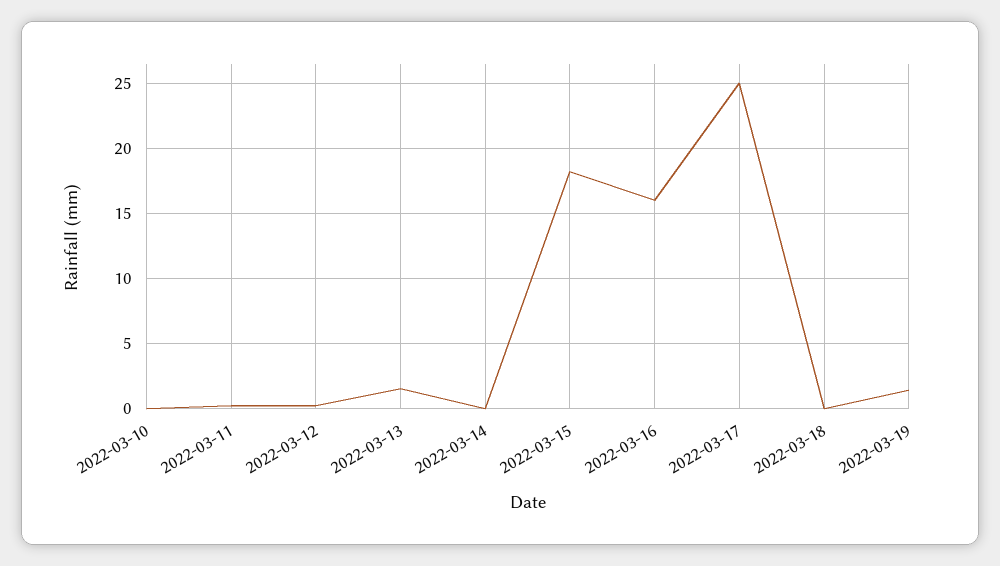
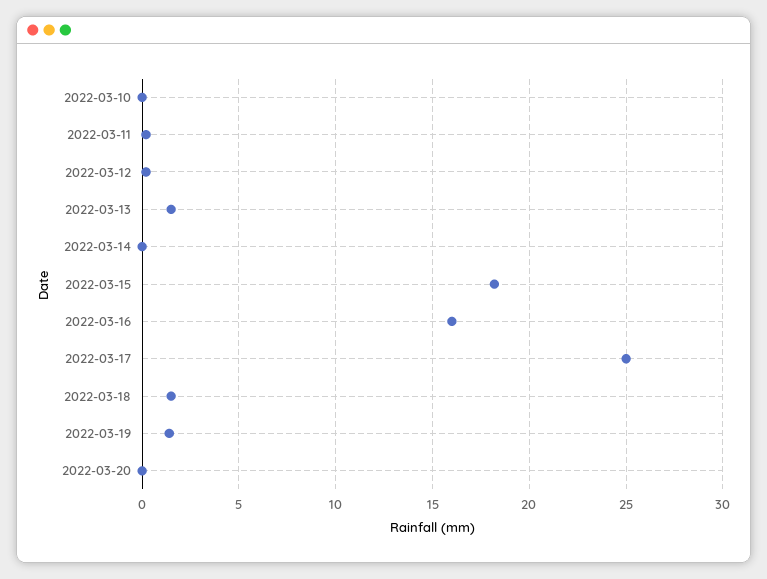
2022-03-18: 0 -> 1.5
2022-03-20: none -> 0

